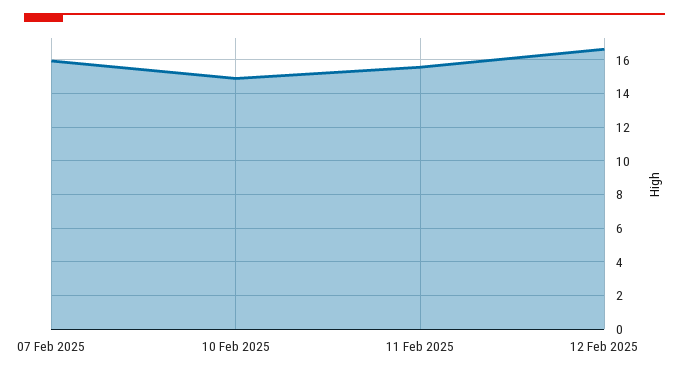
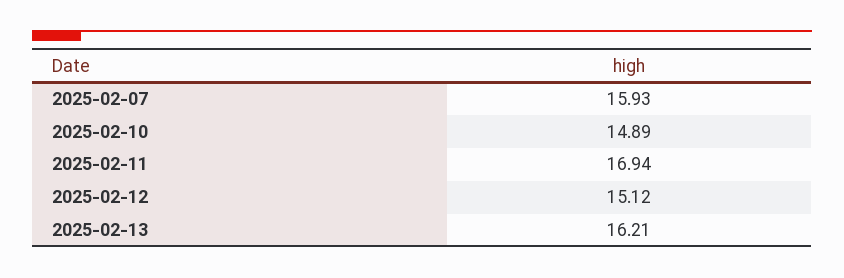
11 Feb 2025: 15.5 -> 16.94
12 Feb 2025: 16.5 -> 15.12
2025-02-13: none -> 16.21

